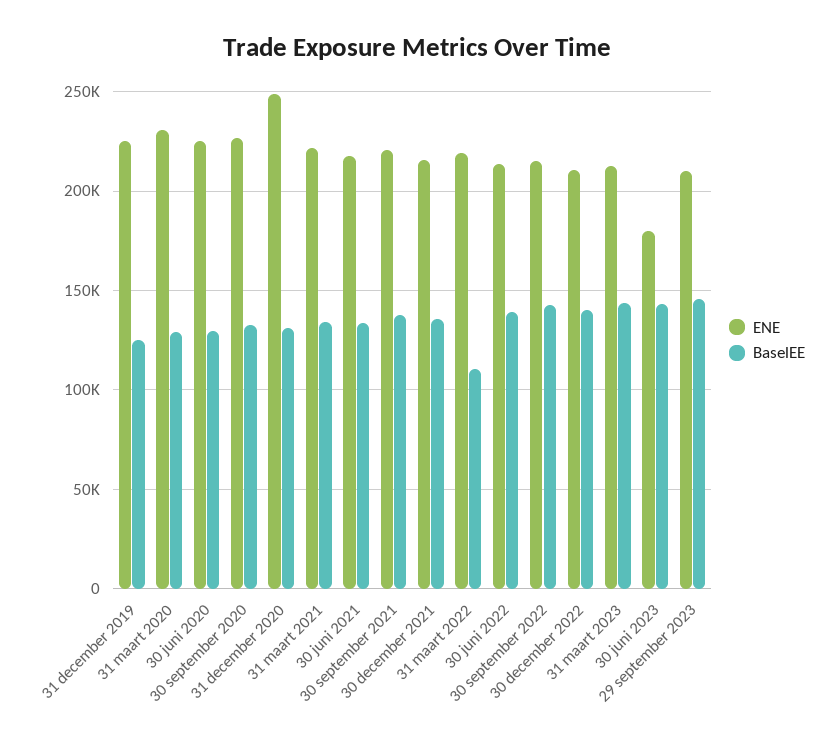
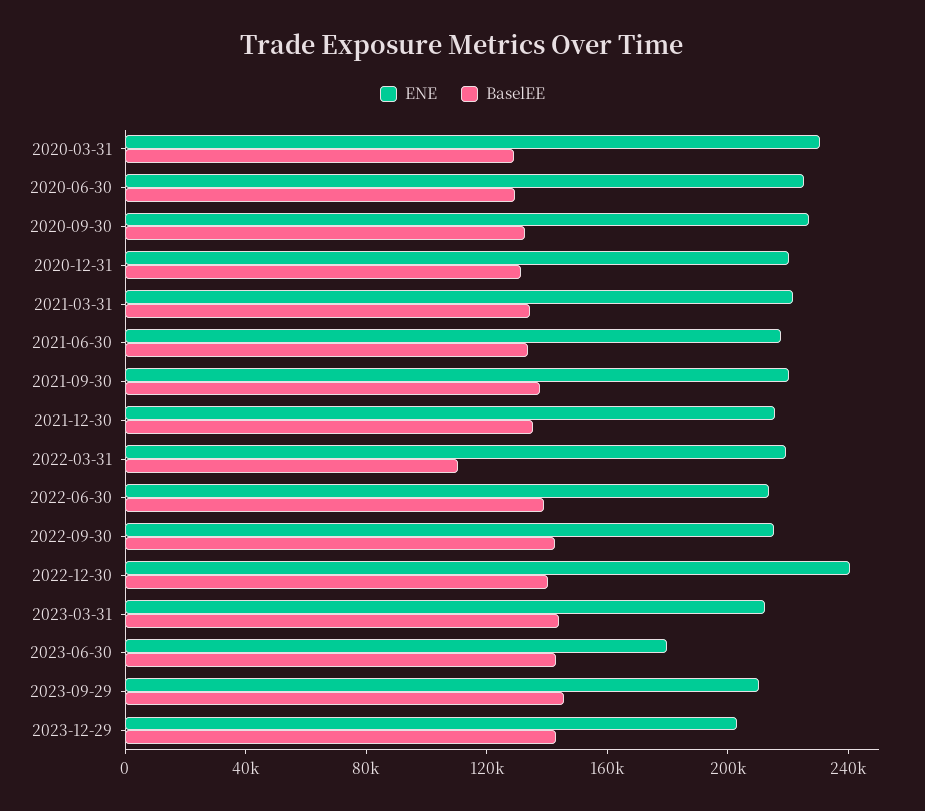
ENE, 31 december 2019: 225000 -> none
BaselEE, 31 december 2019: 125000 -> none
ENE, 31 december 2020: 250000 -> 220000
ENE, 30 december 2022: 210000 -> 240000
ENE, 2023-12-29: none -> 200000
BaselEE, 2023-12-29: none -> 140000

